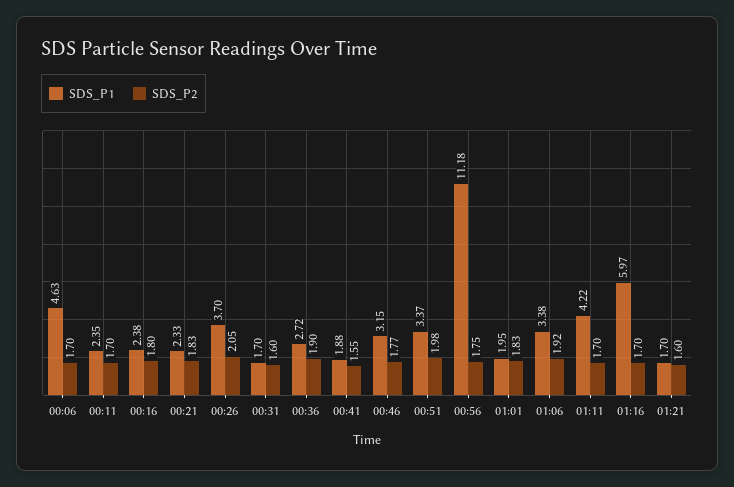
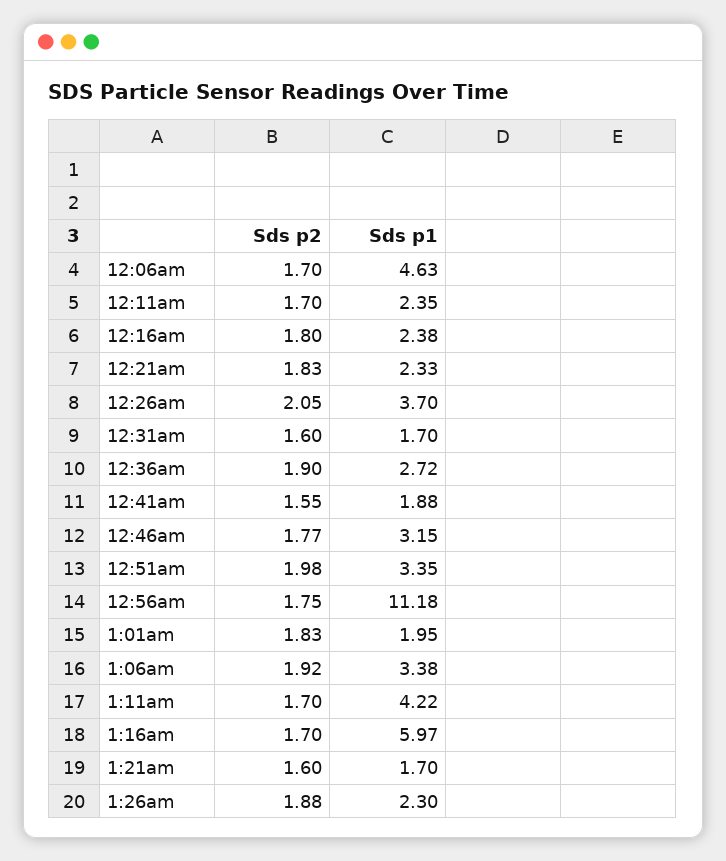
SDS_P1, 00:51: 3.37 -> 3.35
SDS_P2, 1:26am: none -> 1.88
SDS_P1, 1:26am: none -> 2.3

